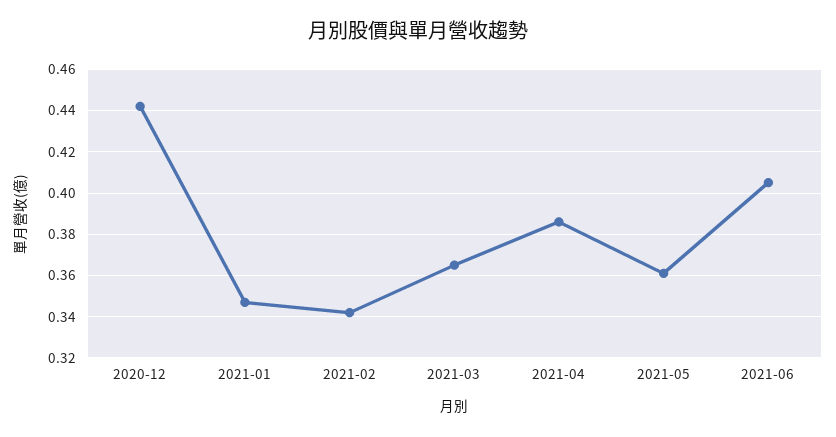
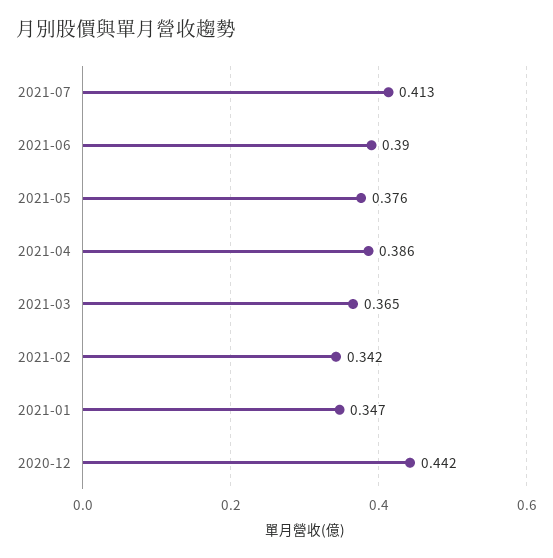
2021-05: 0.36 -> 0.376
2021-06: 0.405 -> 0.39
2021-07: none -> 0.413

